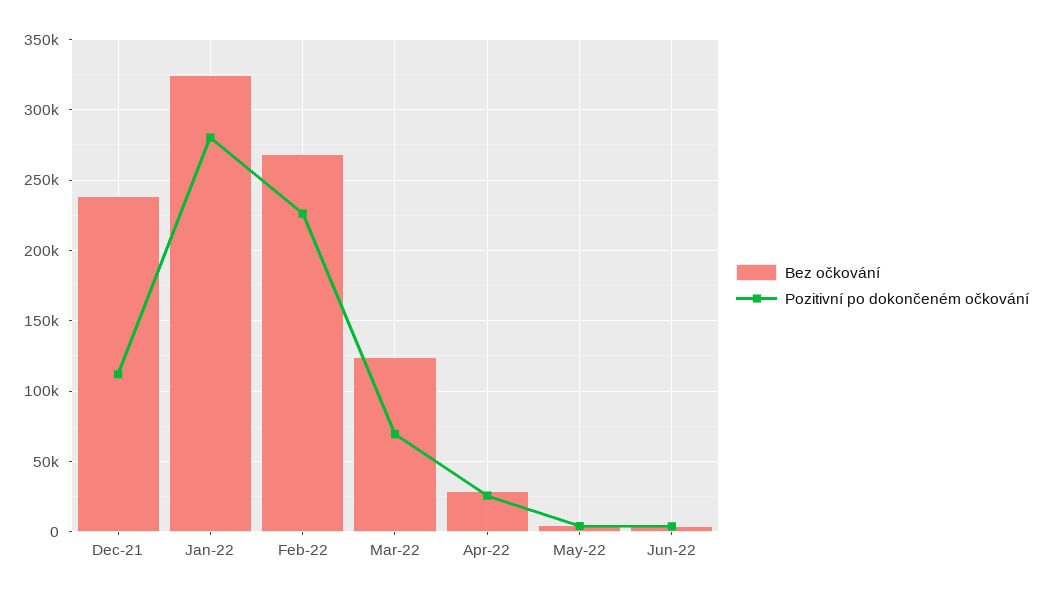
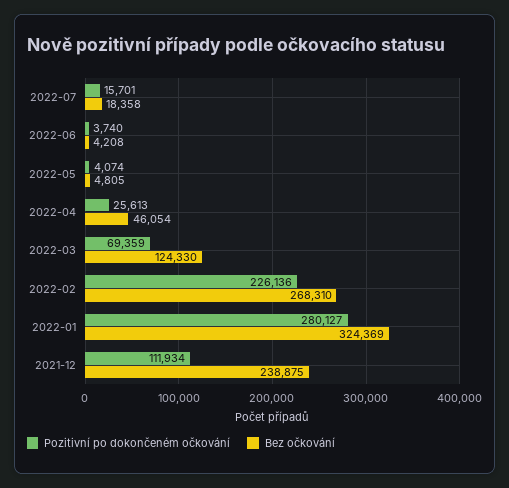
Bez očkování, Apr-22: 30000 -> 46054
Pozitivní po dokončeném očkování, 2022-07: none -> 15701
Bez očkování, 2022-07: none -> 18358

